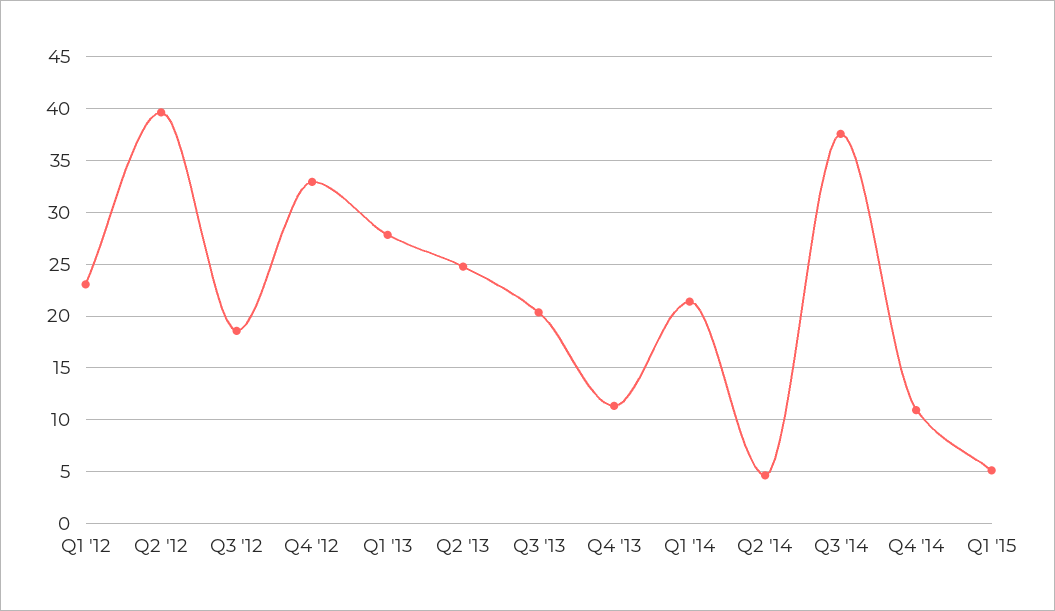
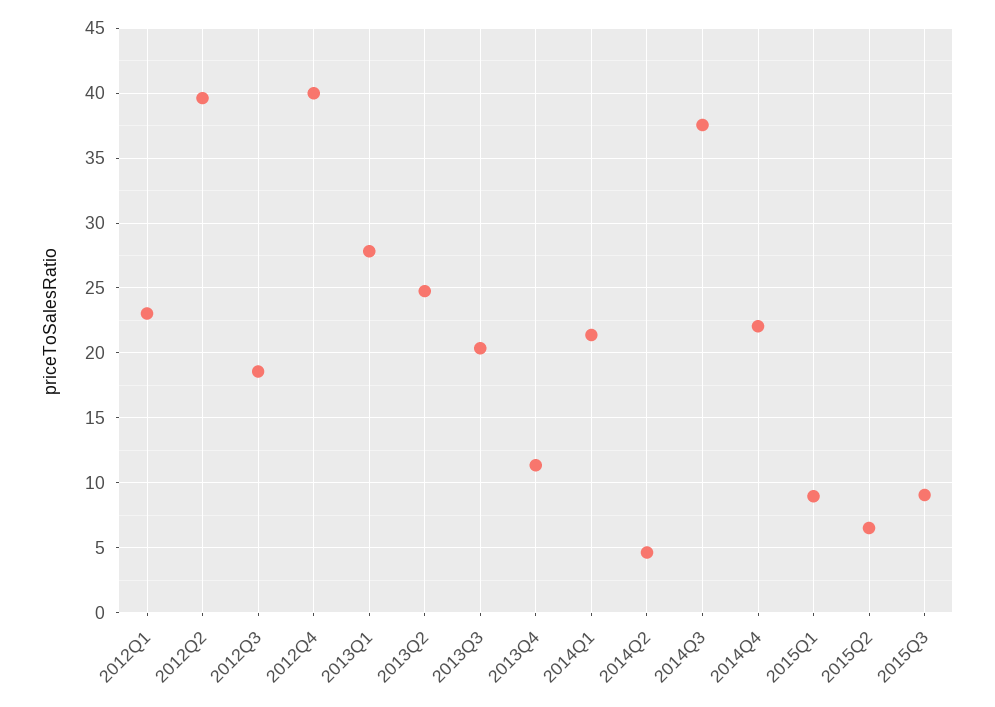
Q4 '12: 33 -> 40
Q4 '14: 11 -> 22
Q1 '15: 5 -> 9
2015Q2: none -> 6.5
2015Q3: none -> 9

